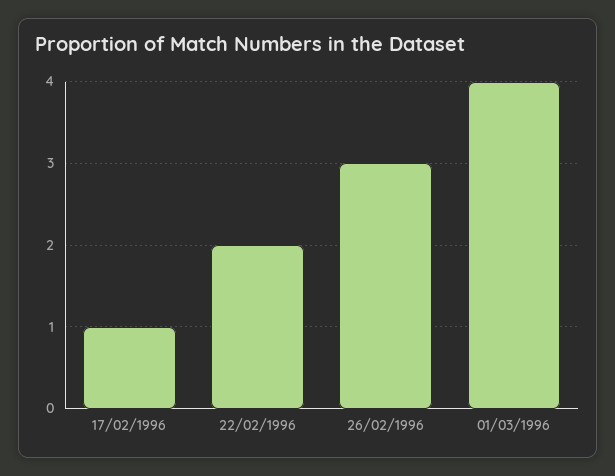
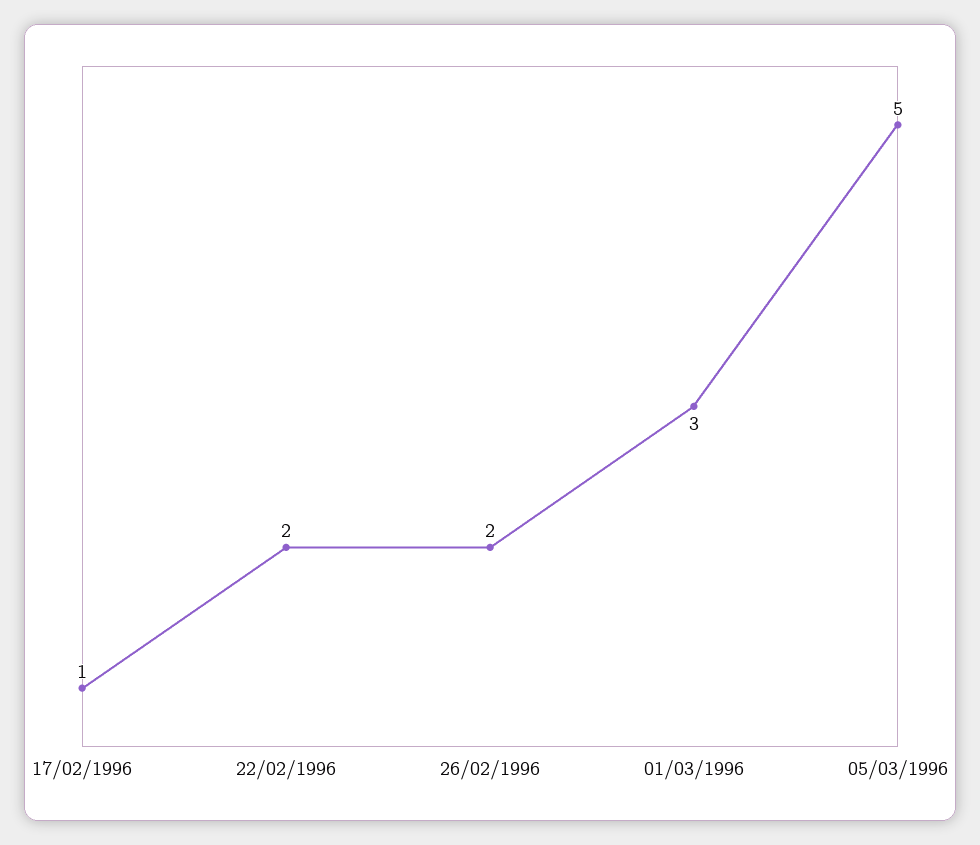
26/02/1996: 3 -> 2
01/03/1996: 4 -> 3
05/03/1996: none -> 5

